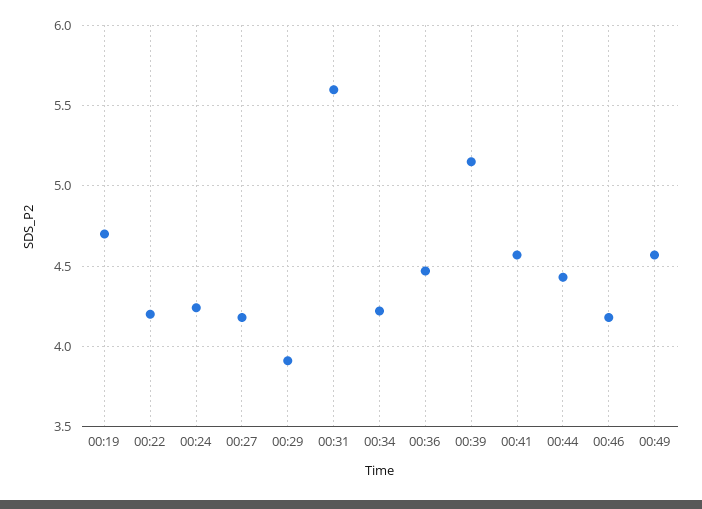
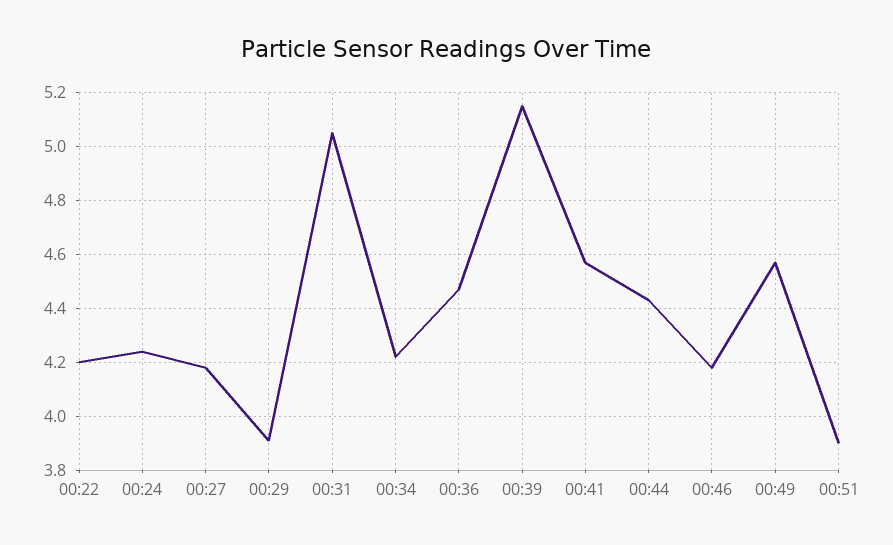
00:19: 4.7 -> none
00:31: 5.6 -> 5.05
00:51: none -> 3.9

